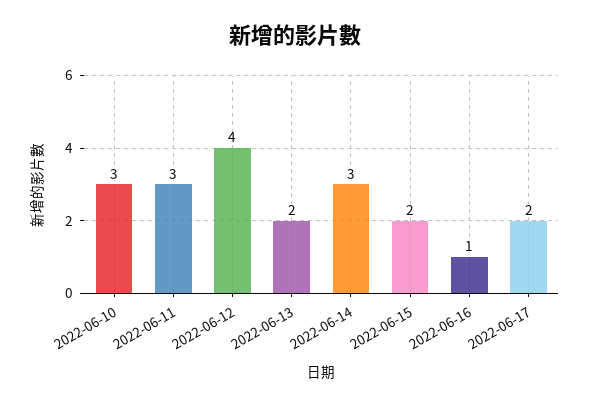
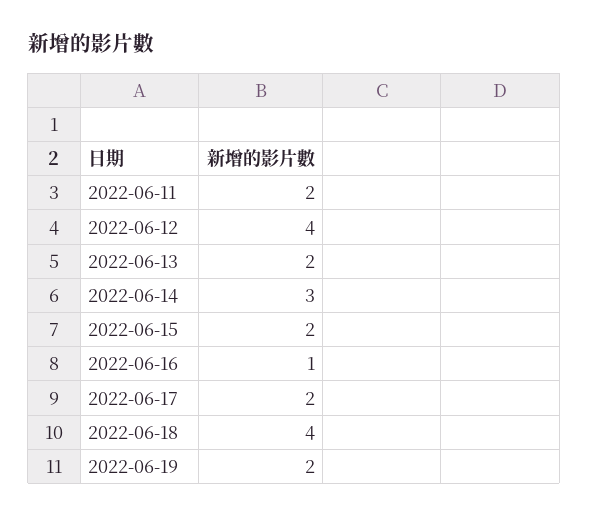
2022-06-10: 3 -> none
2022-06-11: 3 -> 2
2022-06-18: none -> 4
2022-06-19: none -> 2

